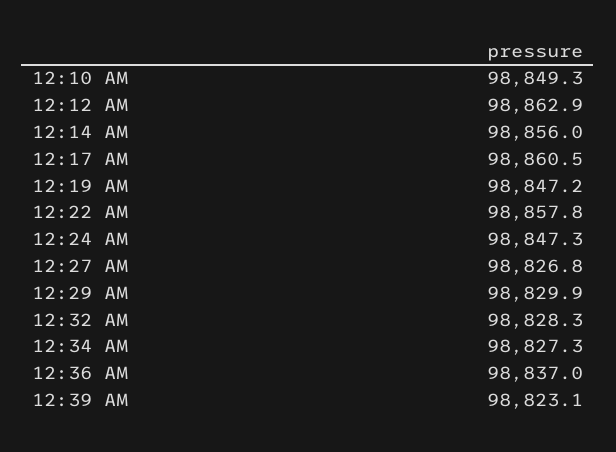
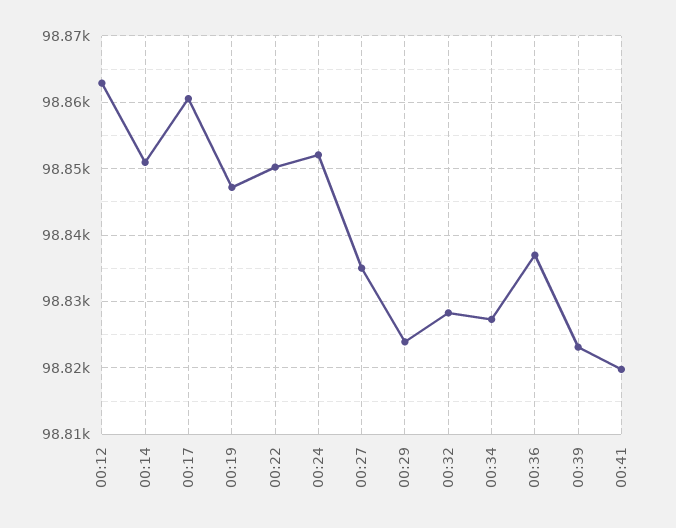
12:10 AM: 98849.3 -> none
12:14 AM: 98856 -> 98851
12:22 AM: 98857.8 -> 98850
12:24 AM: 98847.3 -> 98852
12:27 AM: 98826.8 -> 98835
12:29 AM: 98829.9 -> 98824
00:41: none -> 98820

